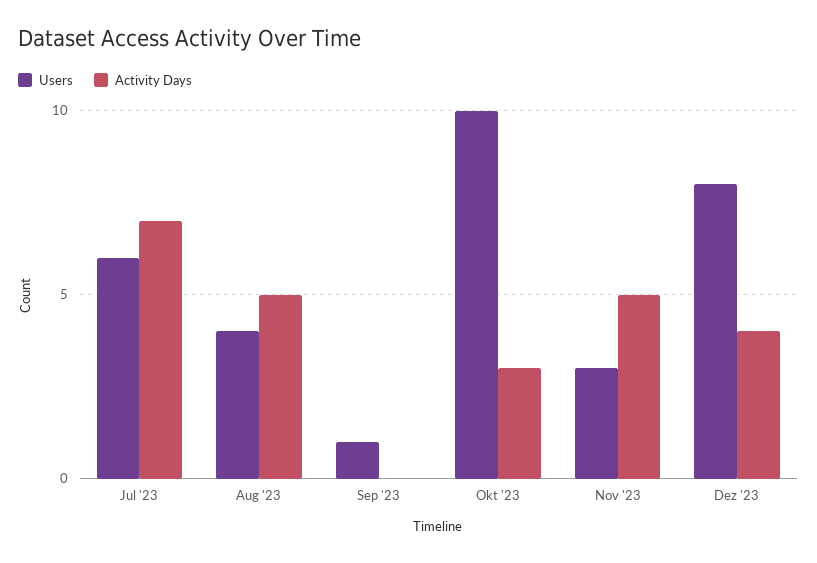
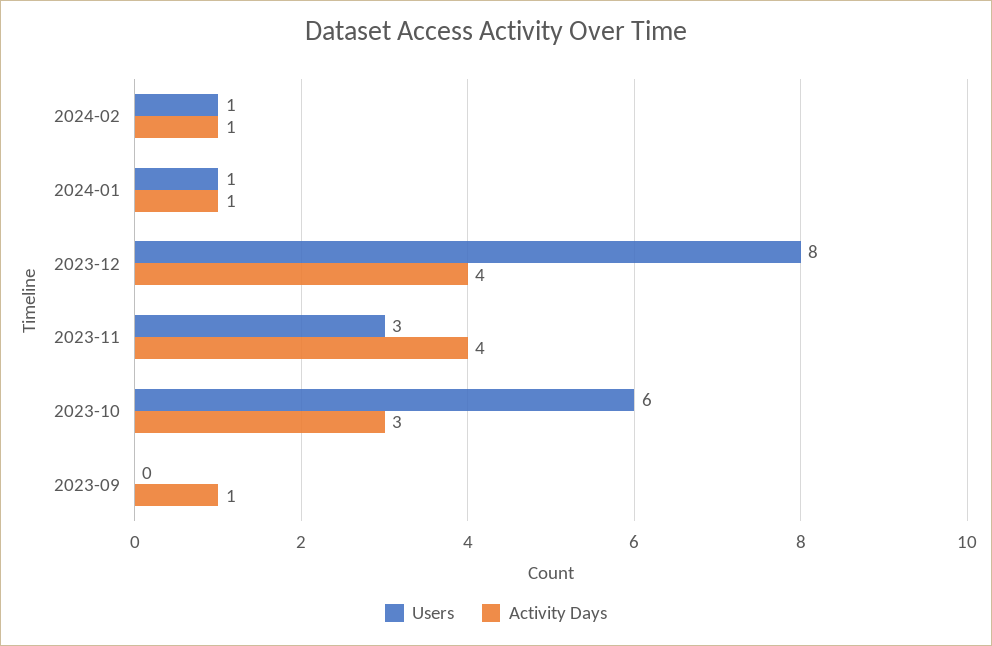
Users, Jul '23: 6 -> none
Activity Days, Jul '23: 7 -> none
Users, Aug '23: 4 -> none
Activity Days, Aug '23: 5 -> none
Users, Sep '23: 1 -> 0
Activity Days, Sep '23: 0 -> 1
Users, Okt '23: 10 -> 6
Activity Days, Nov '23: 5 -> 4
Users, 2024-02: none -> 1
Activity Days, 2024-02: none -> 1
Users, 2024-01: none -> 1
Activity Days, 2024-01: none -> 1

